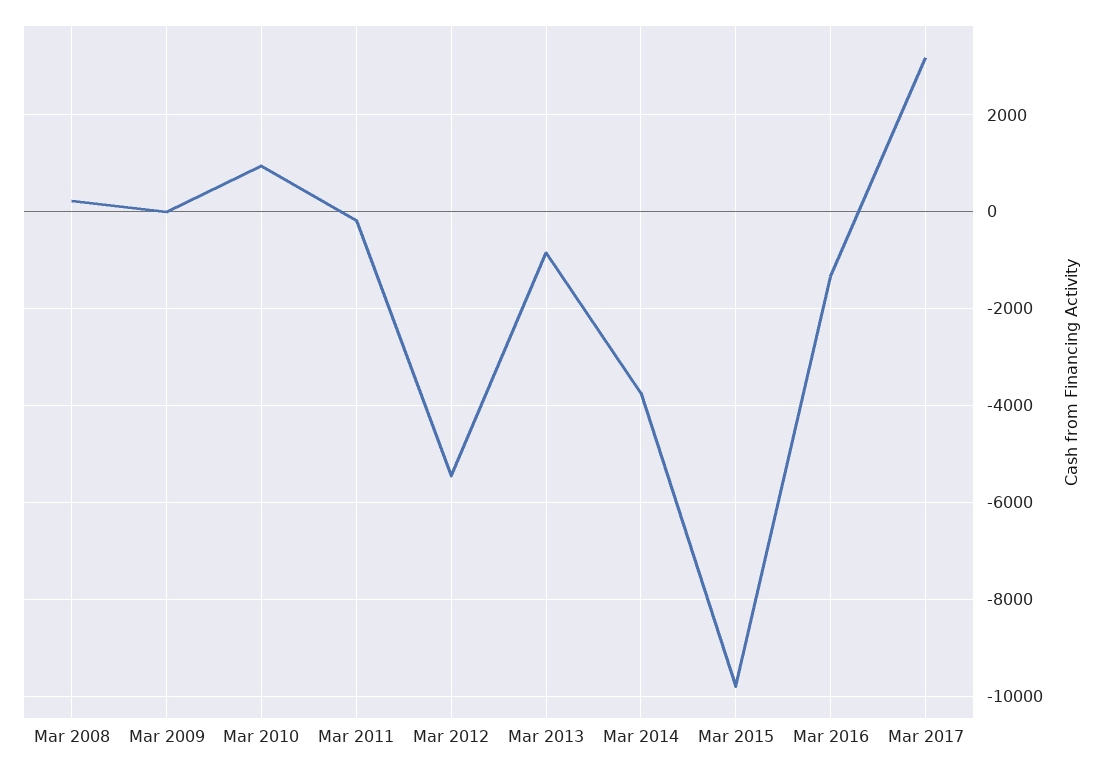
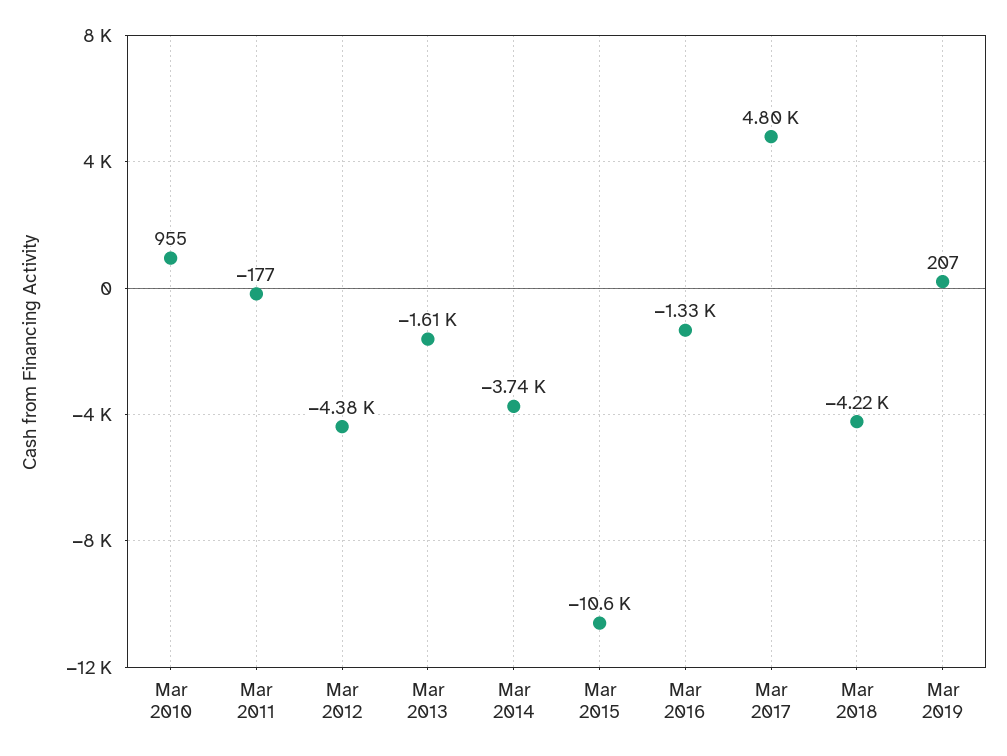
Mar 2008: 200 -> none
Mar 2009: 0 -> none
Mar 2012: -5400 -> -4380
Mar 2013: -800 -> -1610
Mar 2015: -9800 -> -10600
Mar 2017: 3200 -> 4800
Mar 2018: none -> -4220
Mar 2019: none -> 207

